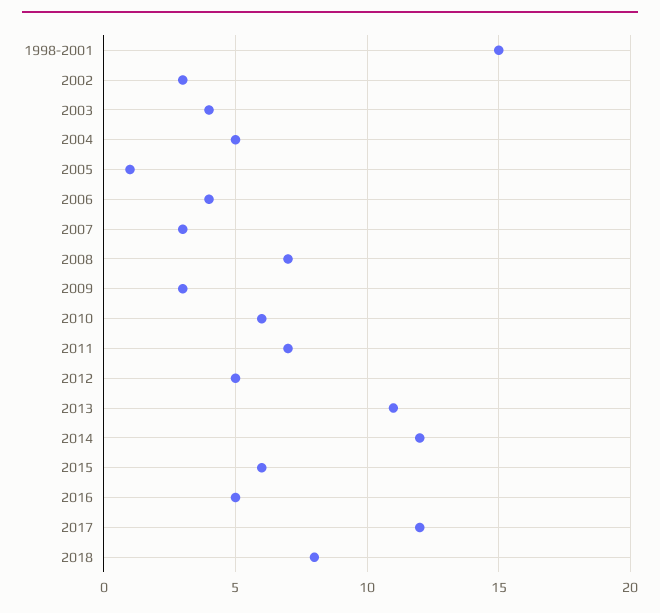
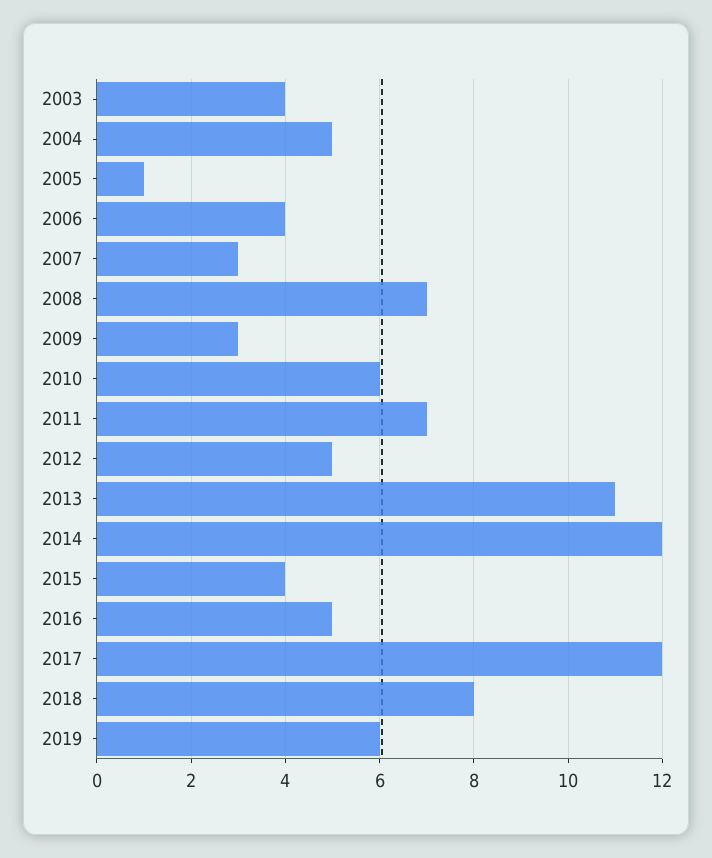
1998-2001: 15 -> none
2002: 3 -> none
2015: 6 -> 4
2019: none -> 6

